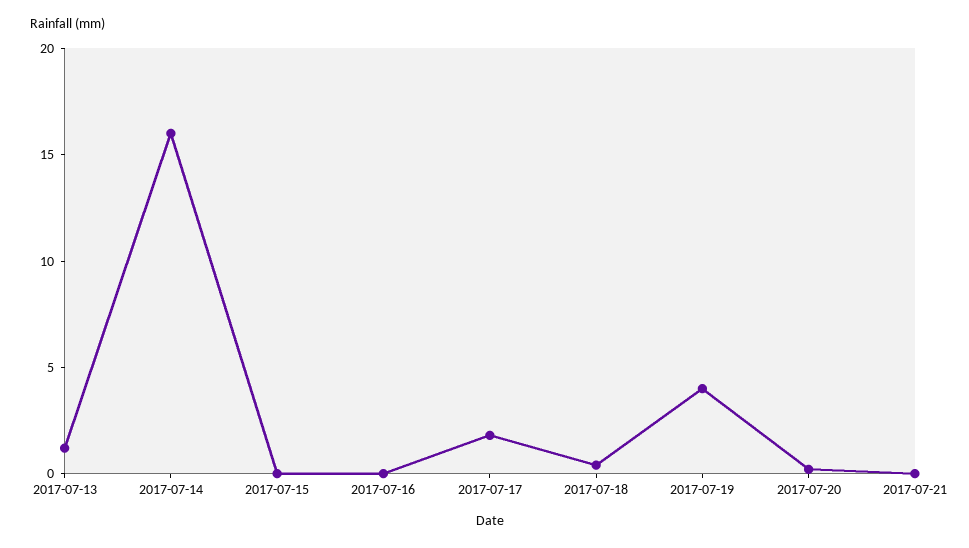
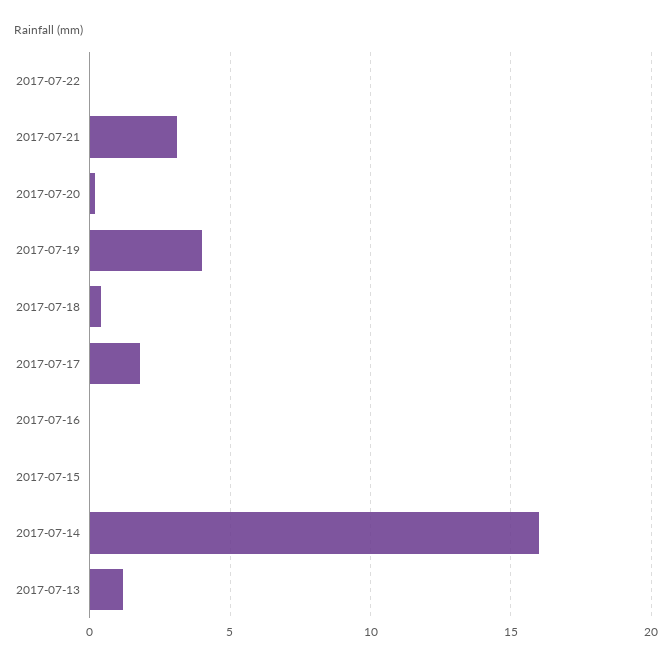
2017-07-21: 0 -> 3
2017-07-22: none -> 0

